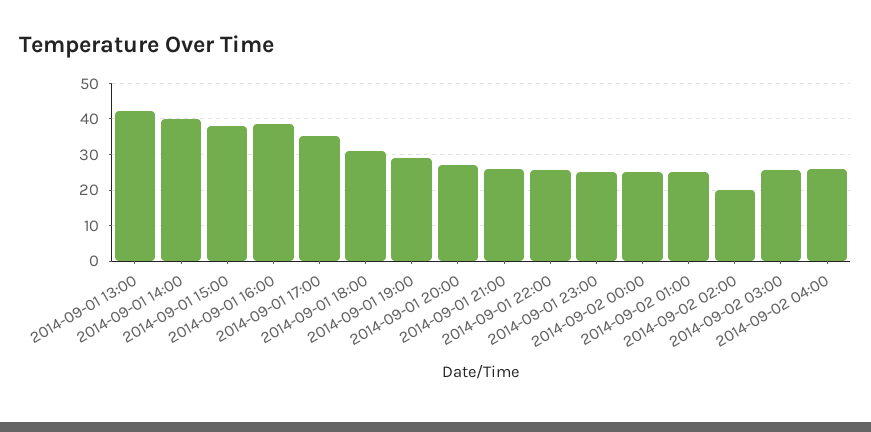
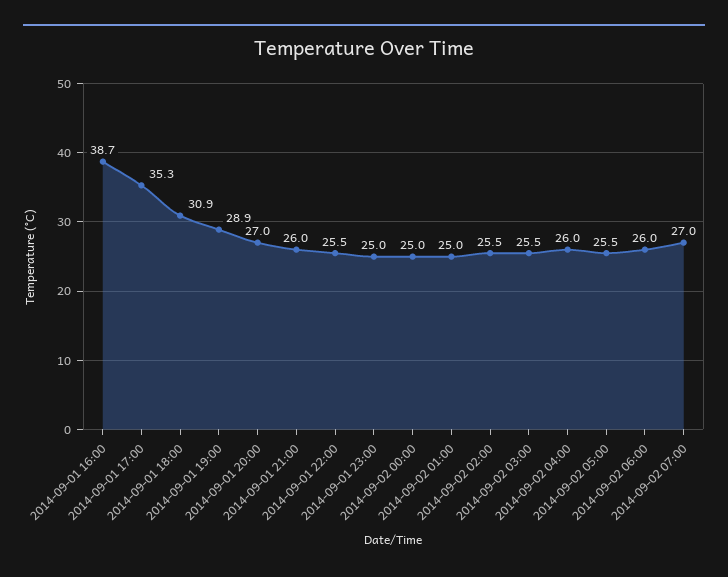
2014-09-01 13:00: 42 -> none
2014-09-01 14:00: 40 -> none
2014-09-01 15:00: 38 -> none
2014-09-02 02:00: 20 -> 25.5
2014-09-02 05:00: none -> 25.5
2014-09-02 06:00: none -> 26
2014-09-02 07:00: none -> 27

